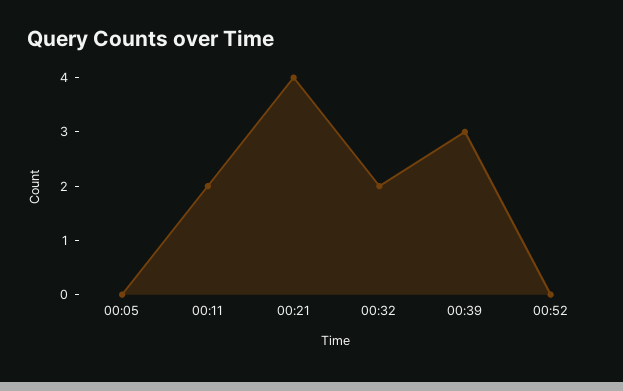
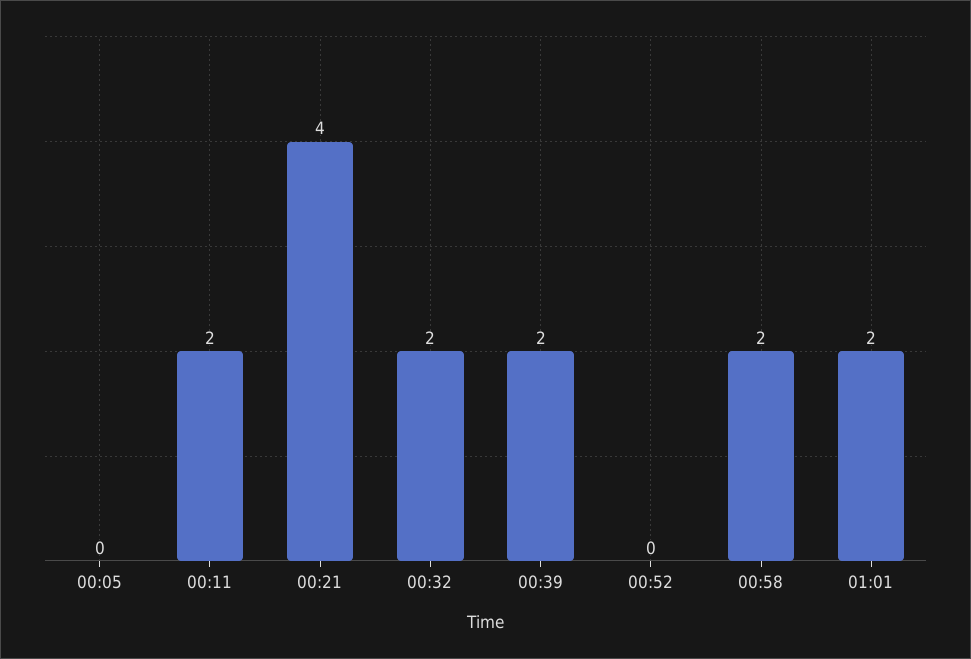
00:39: 3 -> 2
00:58: none -> 2
01:01: none -> 2

